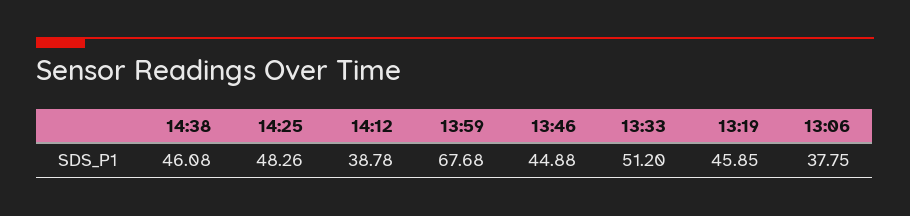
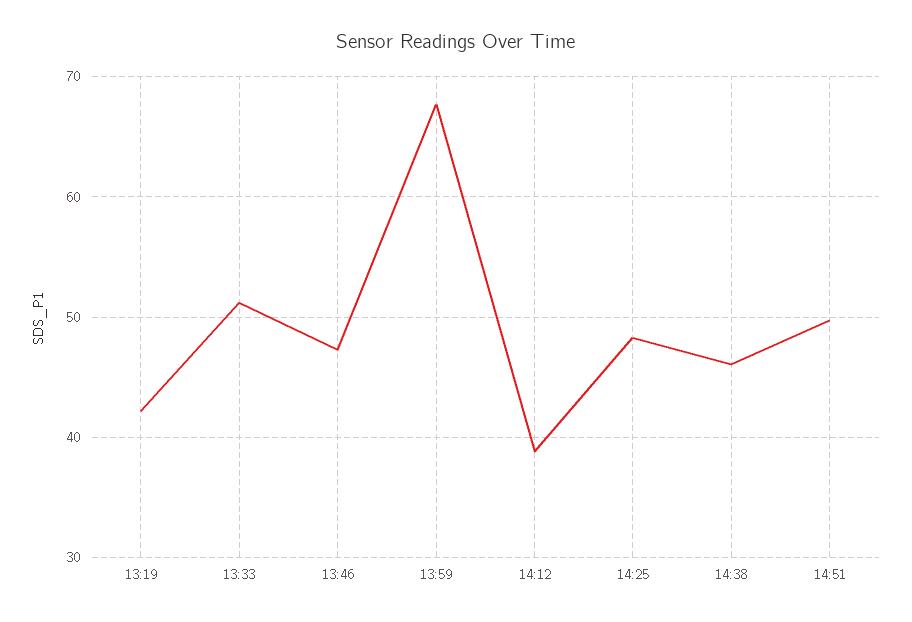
13:46: 44.88 -> 47
13:19: 45.85 -> 42
13:06: 37.75 -> none
14:51: none -> 50

